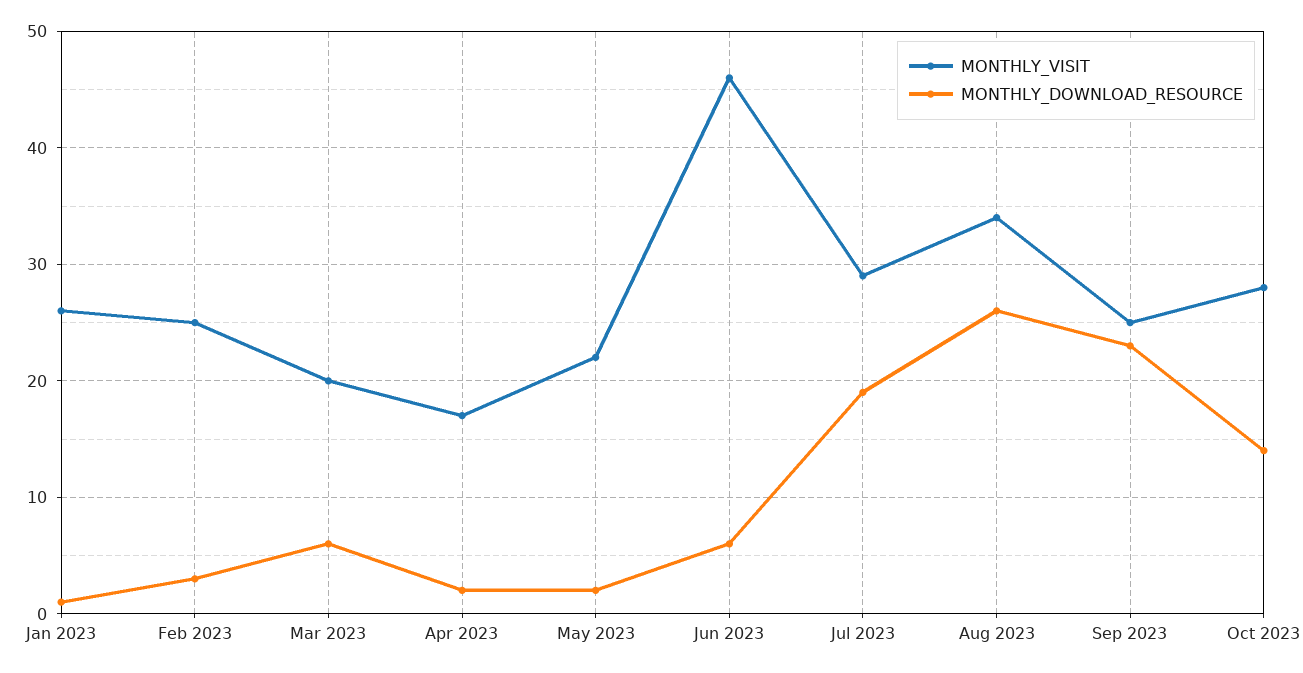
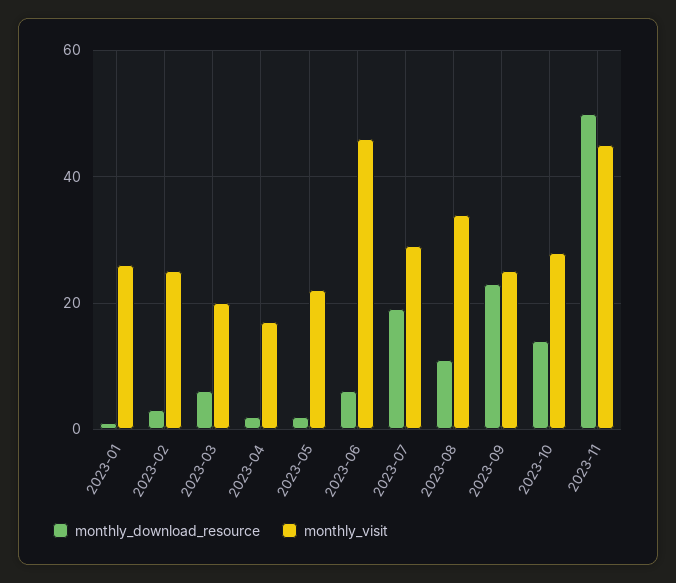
MONTHLY_DOWNLOAD_RESOURCE, Aug 2023: 26 -> 10
MONTHLY_DOWNLOAD_RESOURCE, 2023-11: none -> 50
MONTHLY_VISIT, 2023-11: none -> 45

